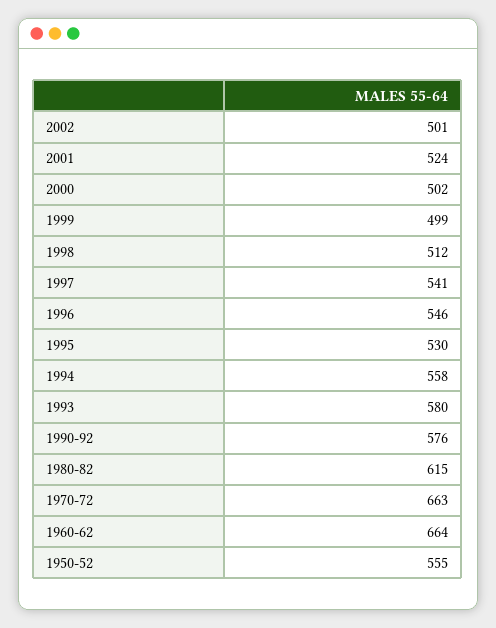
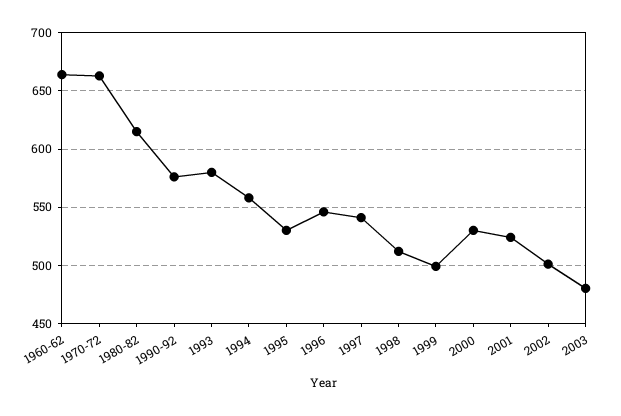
2000: 502 -> 530
1950-52: 555 -> none
2003: none -> 480

